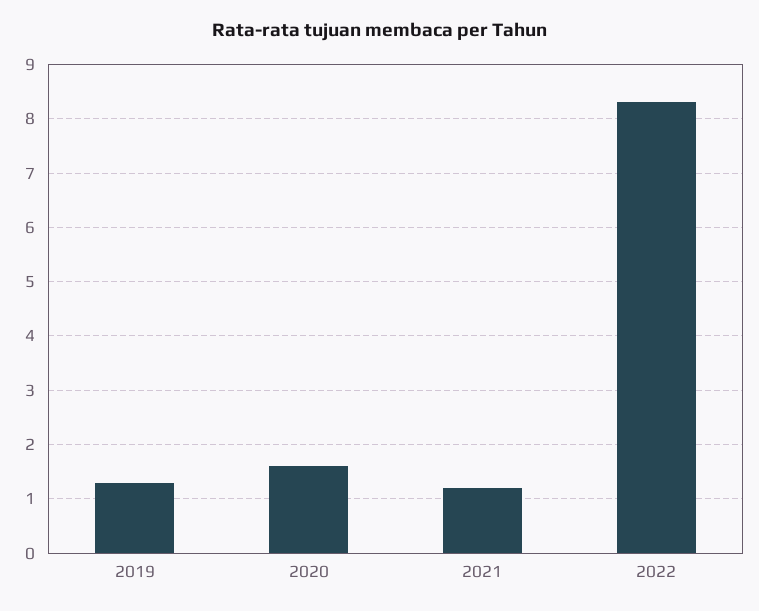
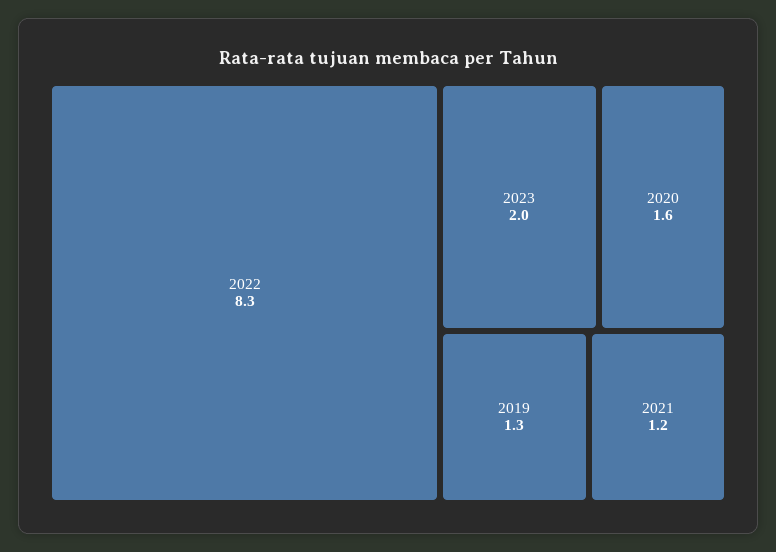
2023: none -> 2

